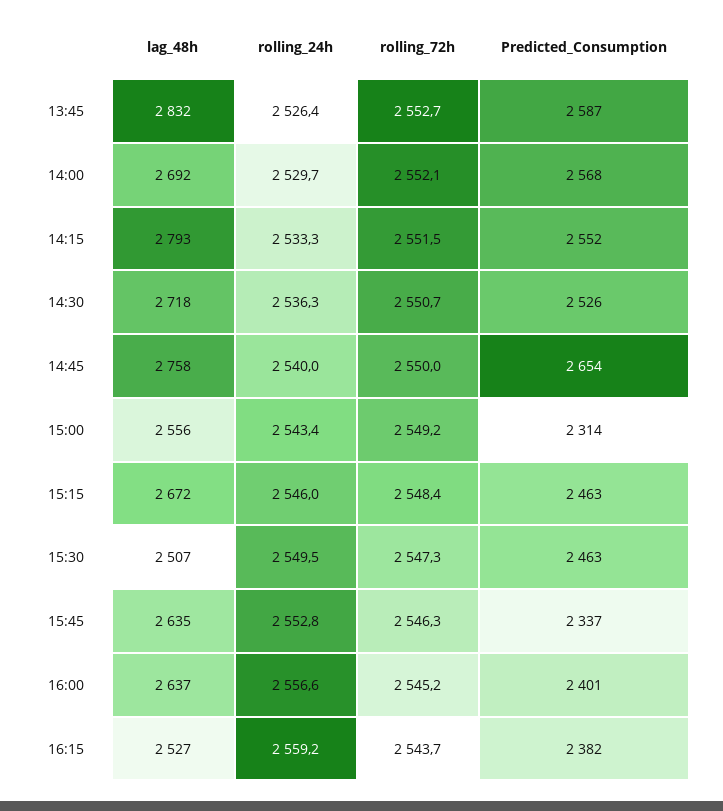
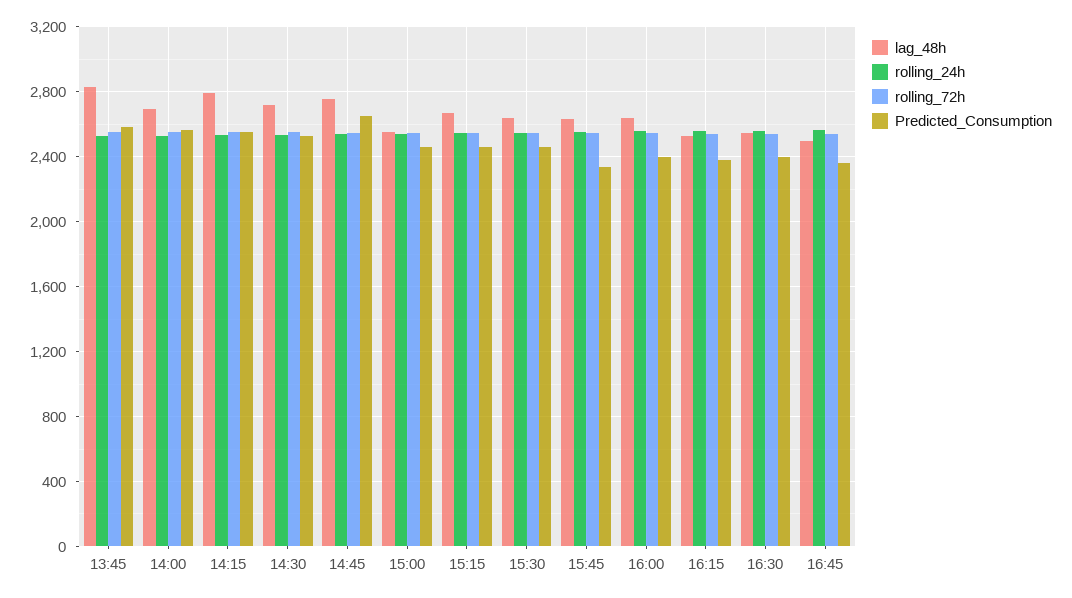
Predicted_Consumption, 15:00: 2314 -> 2450
lag_48h, 15:30: 2507 -> 2650
lag_48h, 16:30: none -> 2550
rolling_24h, 16:30: none -> 2550
rolling_72h, 16:30: none -> 2550
Predicted_Consumption, 16:30: none -> 2400
lag_48h, 16:45: none -> 2500
rolling_24h, 16:45: none -> 2550
rolling_72h, 16:45: none -> 2550
Predicted_Consumption, 16:45: none -> 2350

